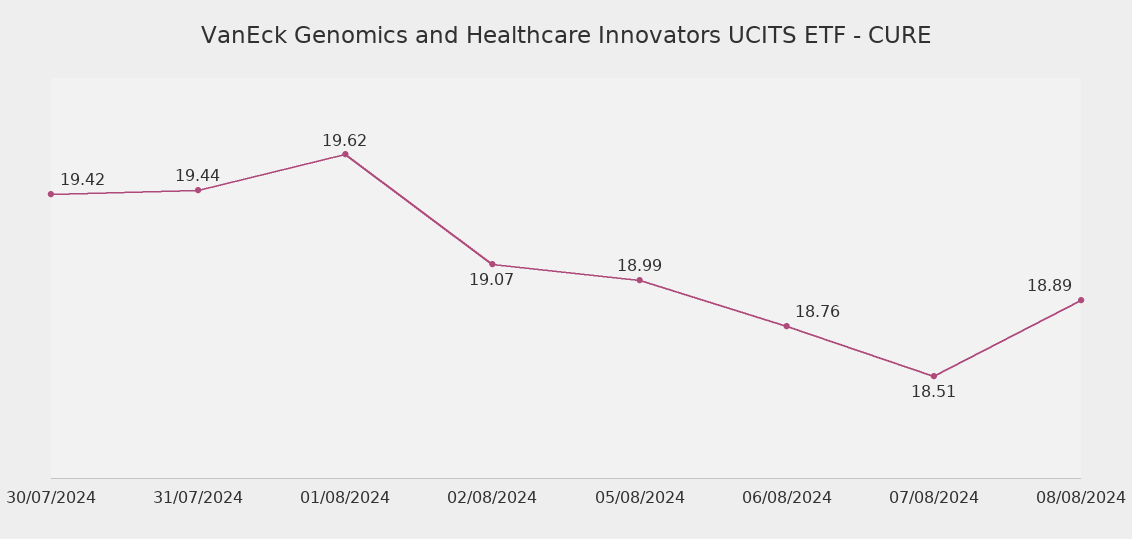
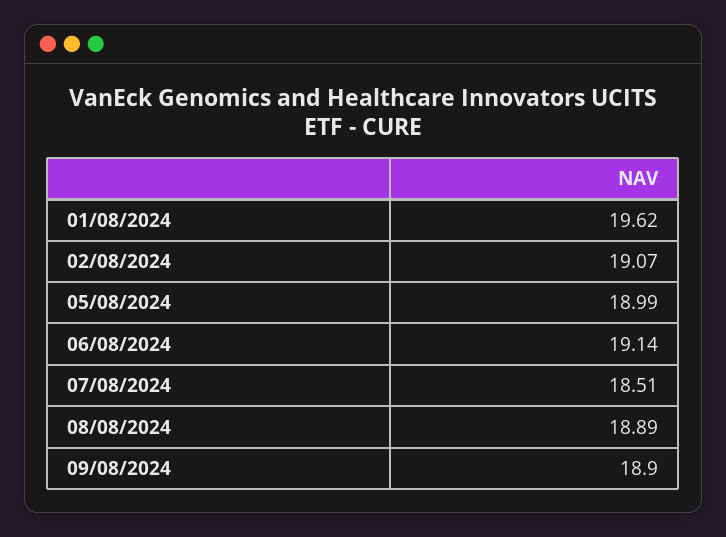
30/07/2024: 19.42 -> none
31/07/2024: 19.44 -> none
06/08/2024: 18.76 -> 19.14
09/08/2024: none -> 18.9

